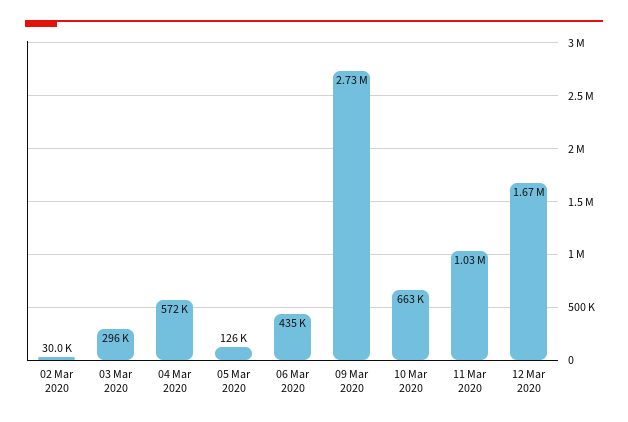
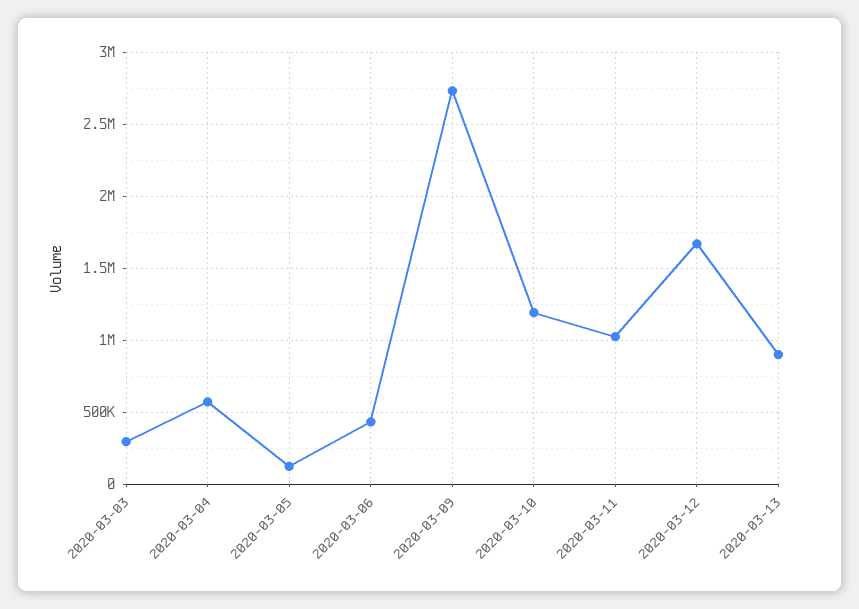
02 Mar 2020: 30000 -> none
10 Mar 2020: 663000 -> 1200000
2020-03-13: none -> 900000

